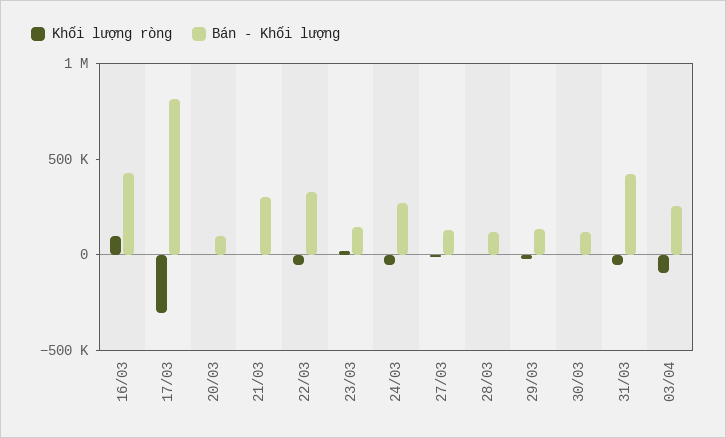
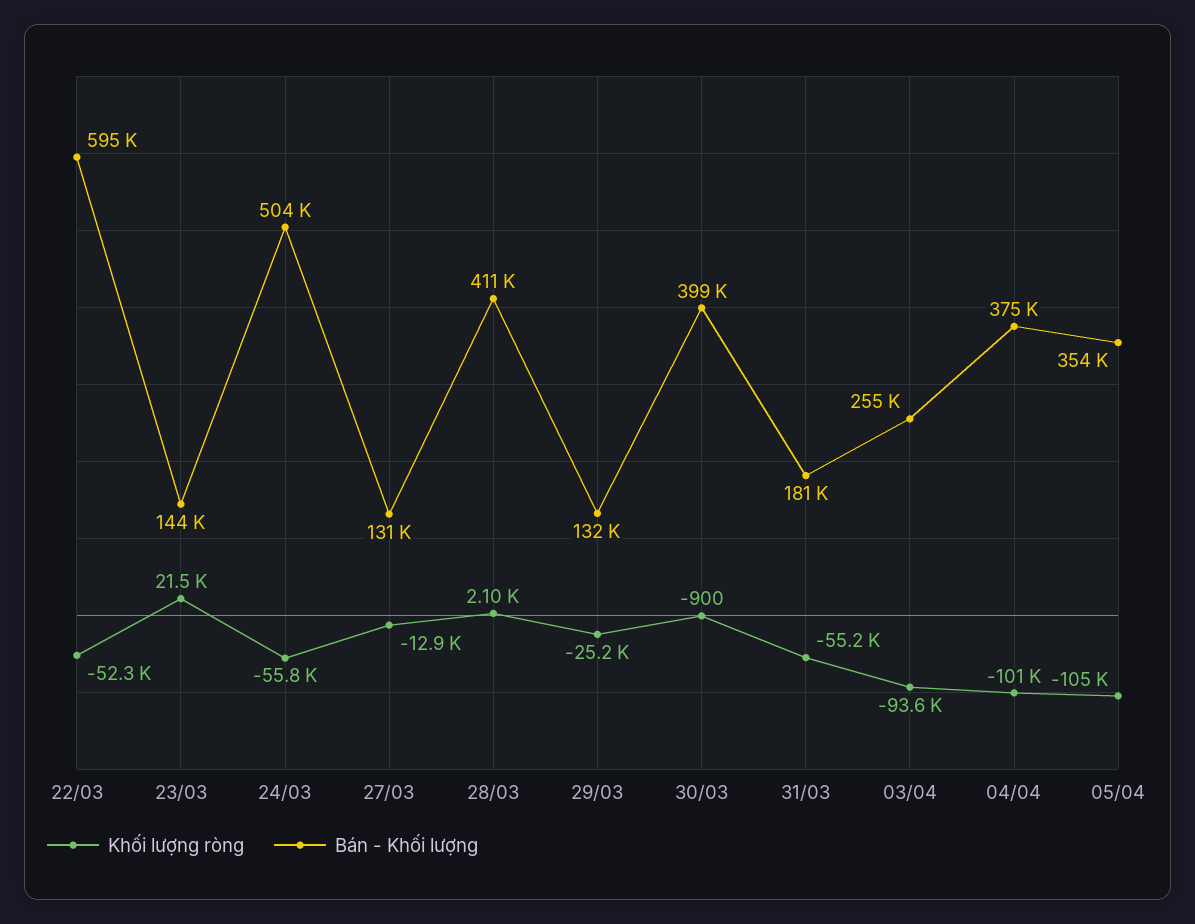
Khối lượng ròng, 16/03: 100000 -> none
Bán - Khối lượng, 16/03: 400000 -> none
Khối lượng ròng, 17/03: -300000 -> none
Bán - Khối lượng, 17/03: 800000 -> none
Khối lượng ròng, 20/03: 0 -> none
Bán - Khối lượng, 20/03: 100000 -> none
Khối lượng ròng, 21/03: 0 -> none
Bán - Khối lượng, 21/03: 300000 -> none
Bán - Khối lượng, 22/03: 300000 -> 595000
Bán - Khối lượng, 24/03: 300000 -> 504000
Bán - Khối lượng, 28/03: 100000 -> 411000
Bán - Khối lượng, 30/03: 100000 -> 399000
Bán - Khối lượng, 31/03: 400000 -> 181000
Khối lượng ròng, 04/04: none -> -101000
Bán - Khối lượng, 04/04: none -> 375000
Khối lượng ròng, 05/04: none -> -105000
Bán - Khối lượng, 05/04: none -> 354000

